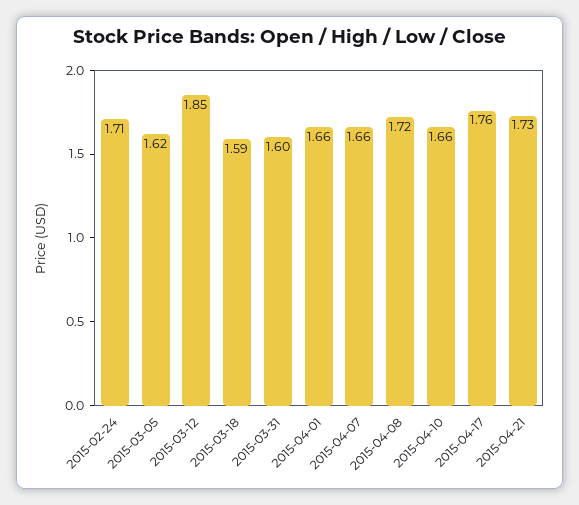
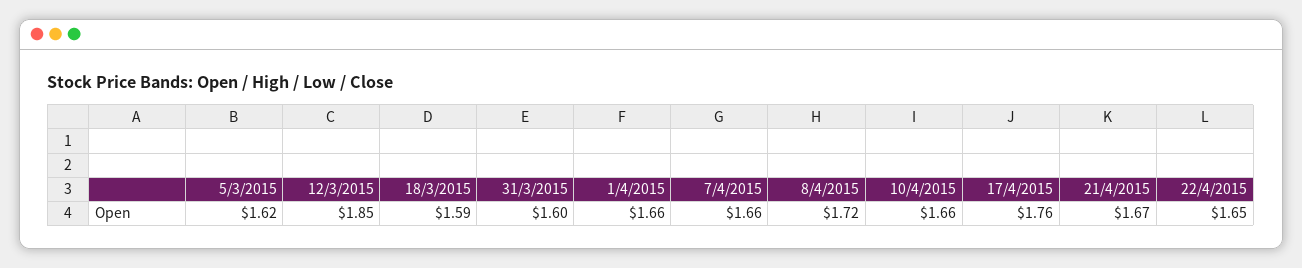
2015-02-24: 1.71 -> none
2015-04-21: 1.73 -> 1.67
22/4/2015: none -> 1.65

